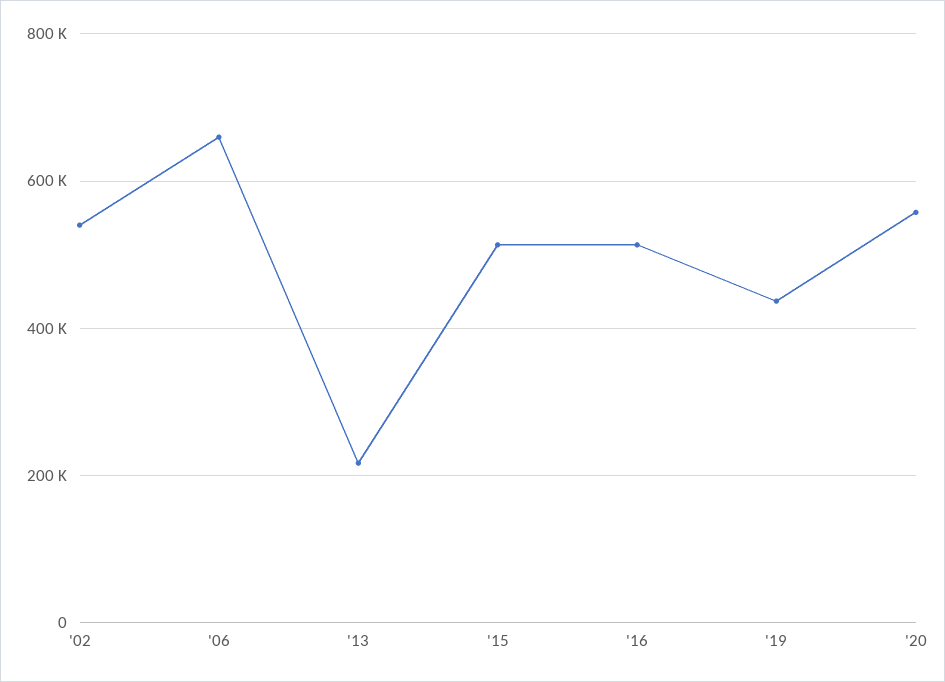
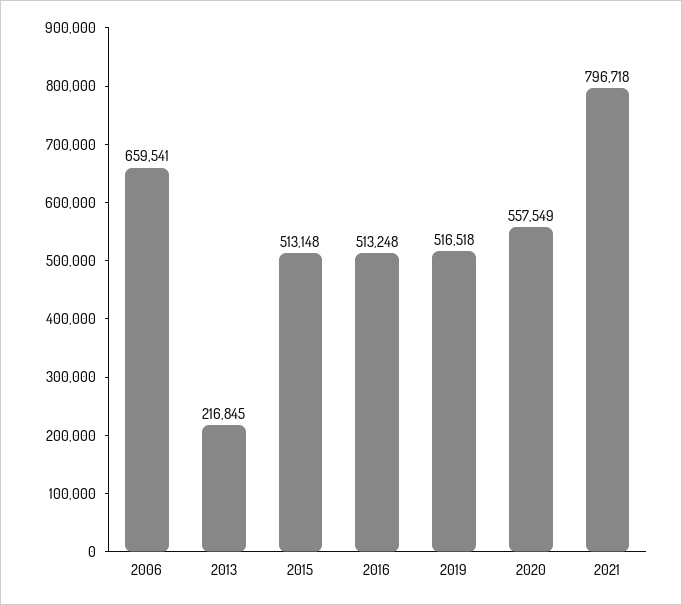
'02: 540000 -> none
'19: 440000 -> 516518
2021: none -> 796718

